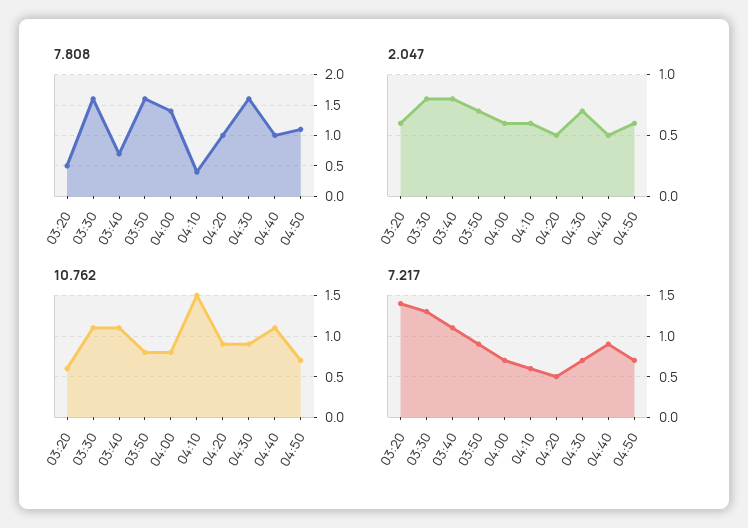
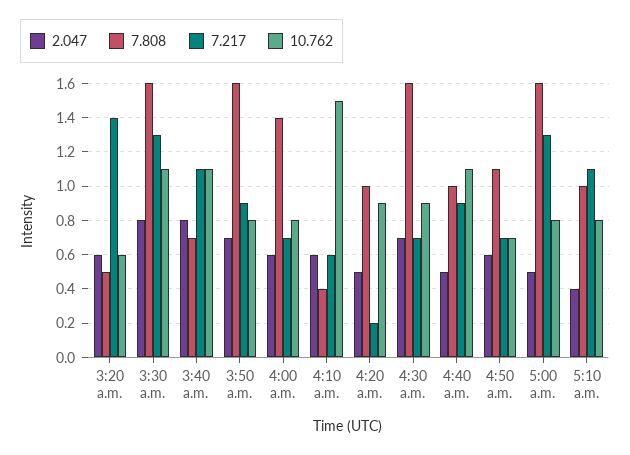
7.217, 04:20: 0.5 -> 0.2
2.047, 5:00 a.m.: none -> 0.5
7.808, 5:00 a.m.: none -> 1.6
7.217, 5:00 a.m.: none -> 1.3
10.762, 5:00 a.m.: none -> 0.8
2.047, 5:10 a.m.: none -> 0.4
7.808, 5:10 a.m.: none -> 1
7.217, 5:10 a.m.: none -> 1.1
10.762, 5:10 a.m.: none -> 0.8

